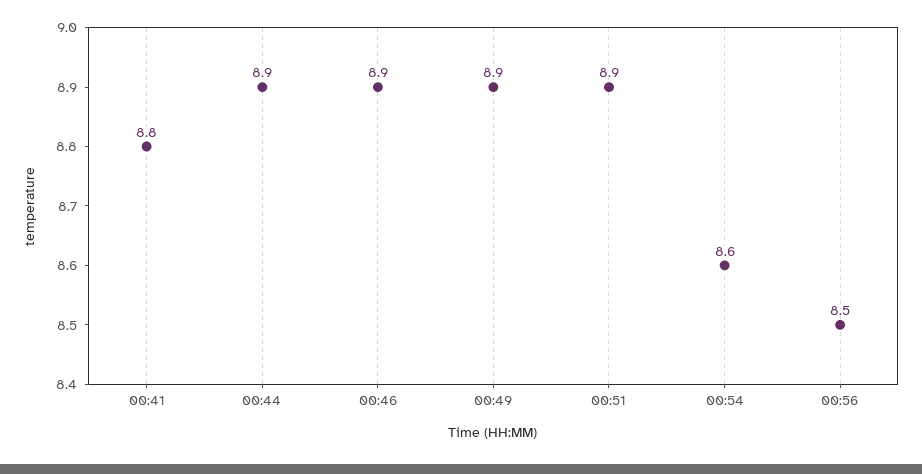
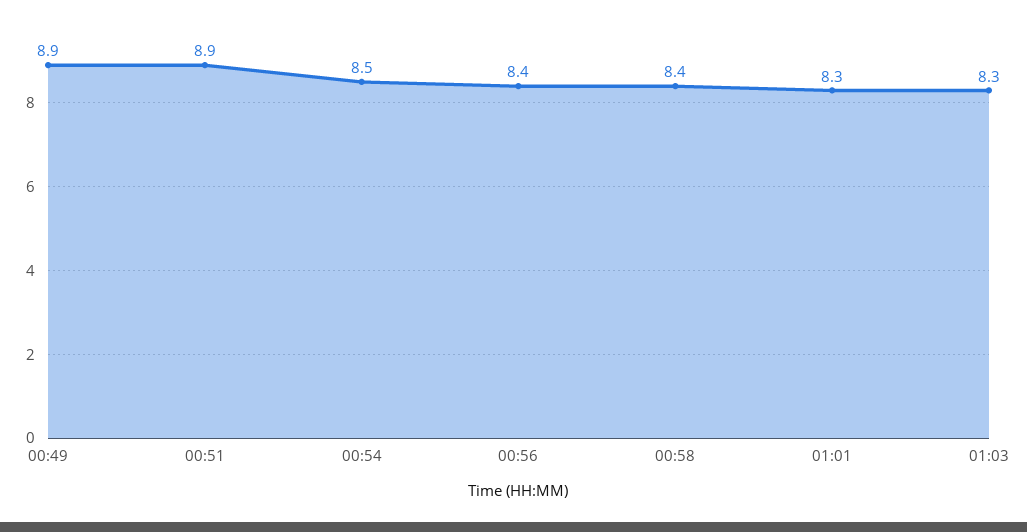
00:41: 8.8 -> none
00:44: 8.9 -> none
00:46: 8.9 -> none
00:54: 8.6 -> 8.5
00:56: 8.5 -> 8.4
00:58: none -> 8.4
01:01: none -> 8.3
01:03: none -> 8.3

